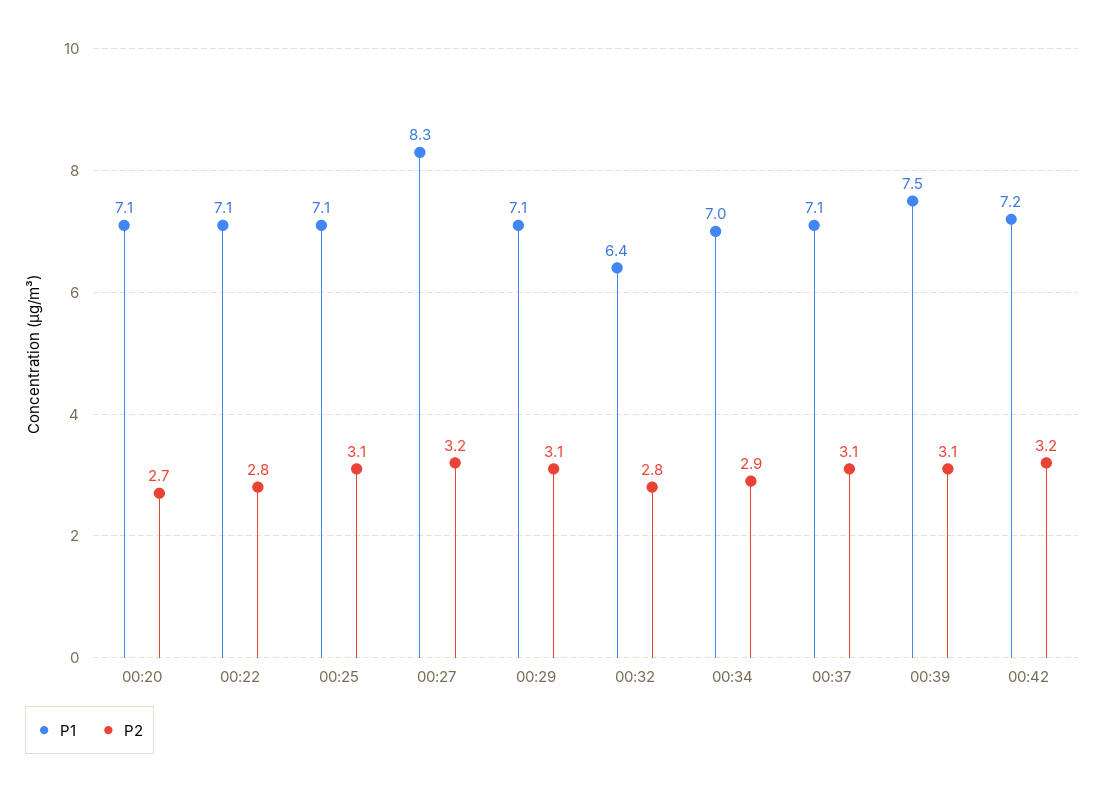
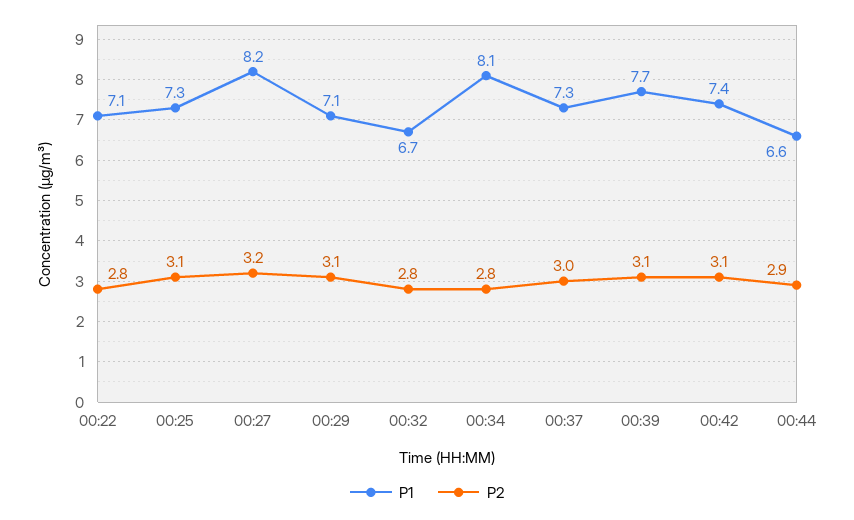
P1, 00:20: 7.1 -> none
P2, 00:20: 2.7 -> none
P1, 00:25: 7.1 -> 7.3
P1, 00:27: 8.3 -> 8.2
P1, 00:32: 6.4 -> 6.7
P1, 00:34: 7 -> 8.1
P2, 00:34: 2.9 -> 2.8
P1, 00:37: 7.1 -> 7.3
P2, 00:37: 3.1 -> 3
P1, 00:39: 7.5 -> 7.7
P1, 00:42: 7.2 -> 7.4
P2, 00:42: 3.2 -> 3.1
P1, 00:44: none -> 6.6
P2, 00:44: none -> 2.9

